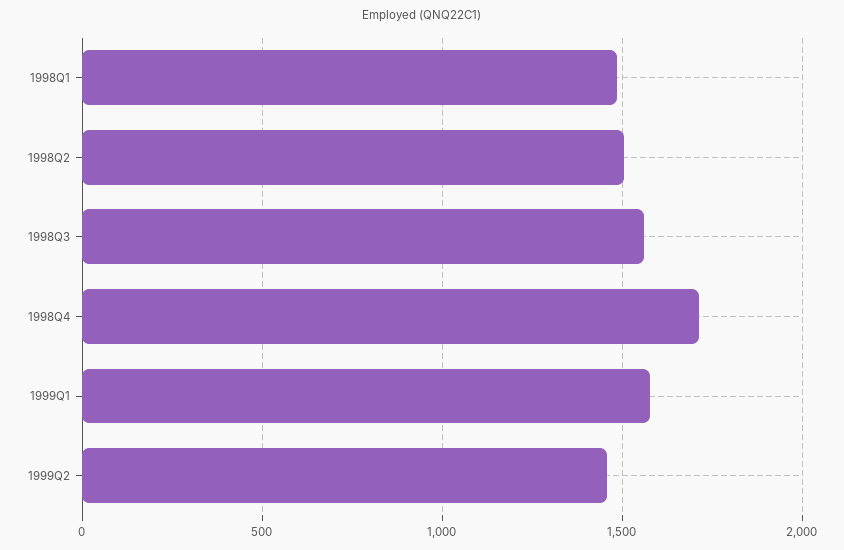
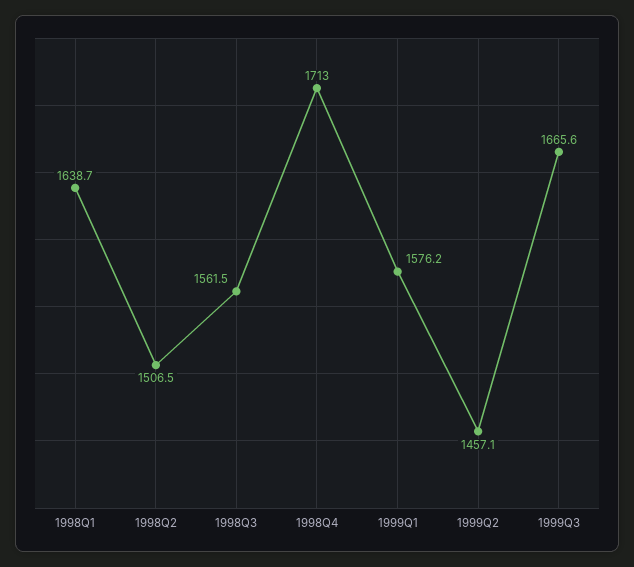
1998Q1: 1500 -> 1638.7
1999Q3: none -> 1665.6

